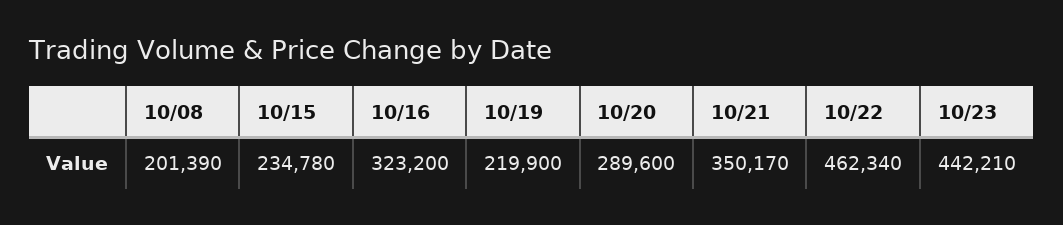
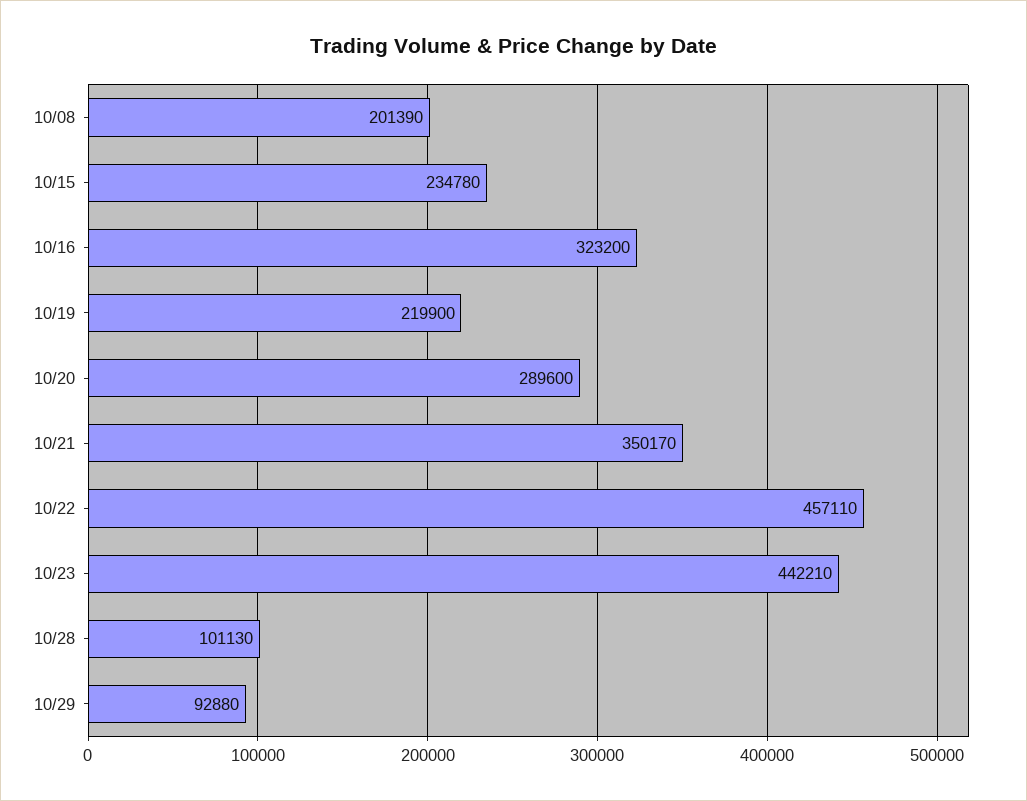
10/22: 462340 -> 457110
10/28: none -> 101130
10/29: none -> 92880

